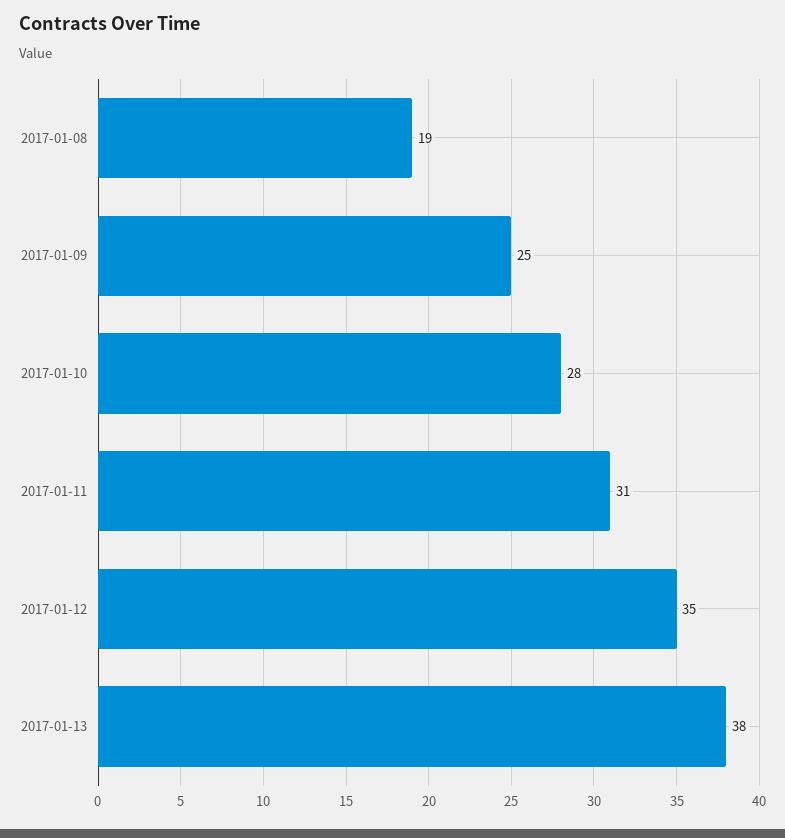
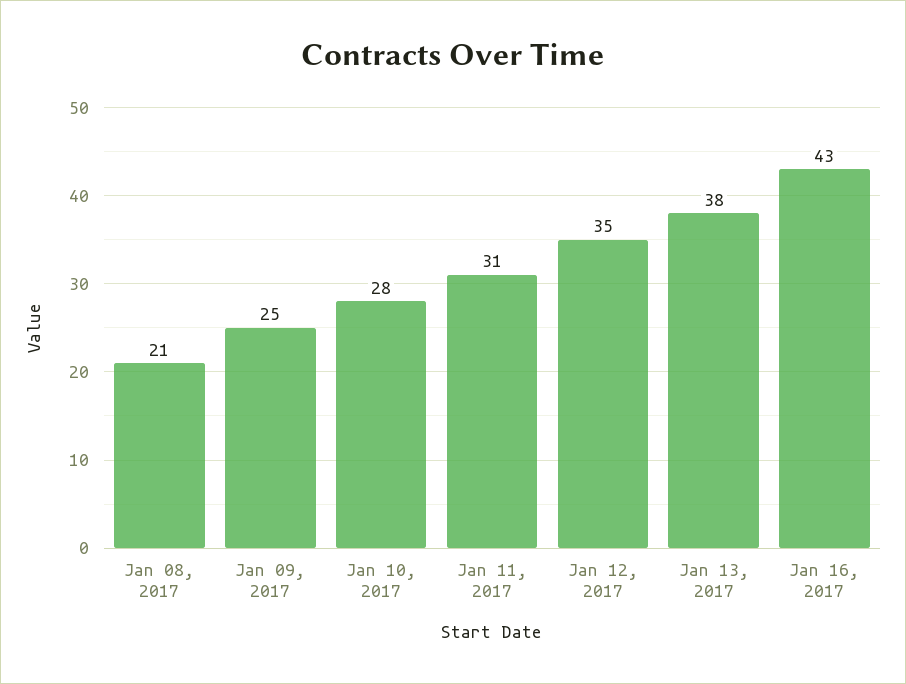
2017-01-08: 19 -> 21
Jan 16, 2017: none -> 43

